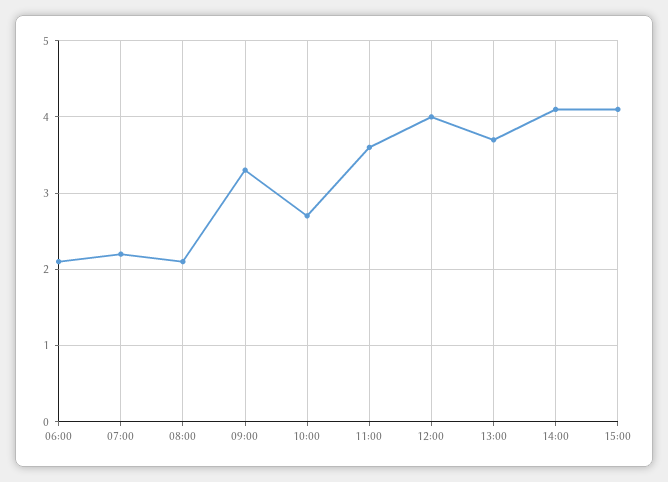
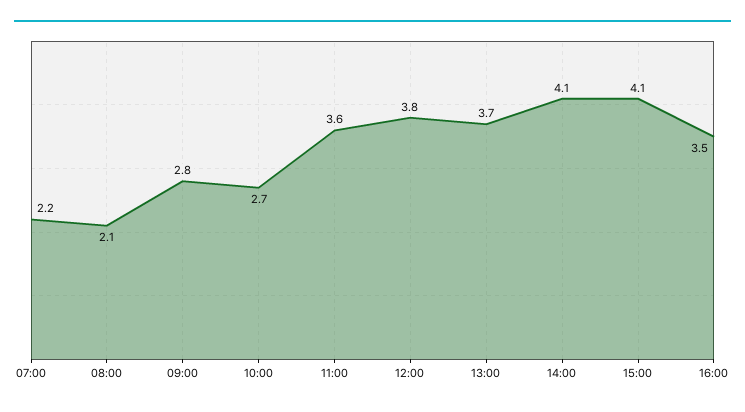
06:00: 2.1 -> none
09:00: 3.3 -> 2.8
12:00: 4 -> 3.8
16:00: none -> 3.5

